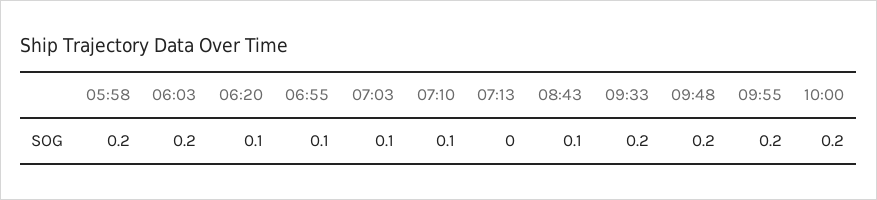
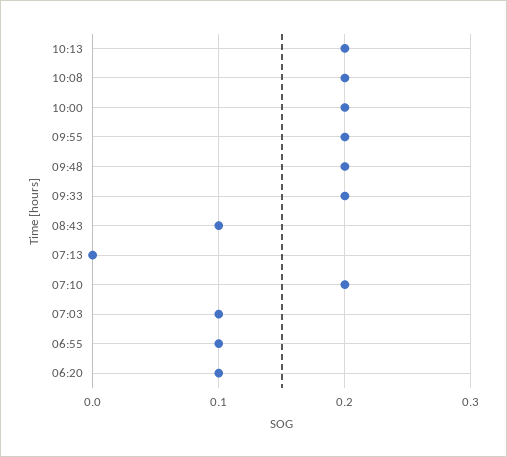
05:58: 0.2 -> none
06:03: 0.2 -> none
07:10: 0.1 -> 0.2
10:13: none -> 0.2
10:08: none -> 0.2

